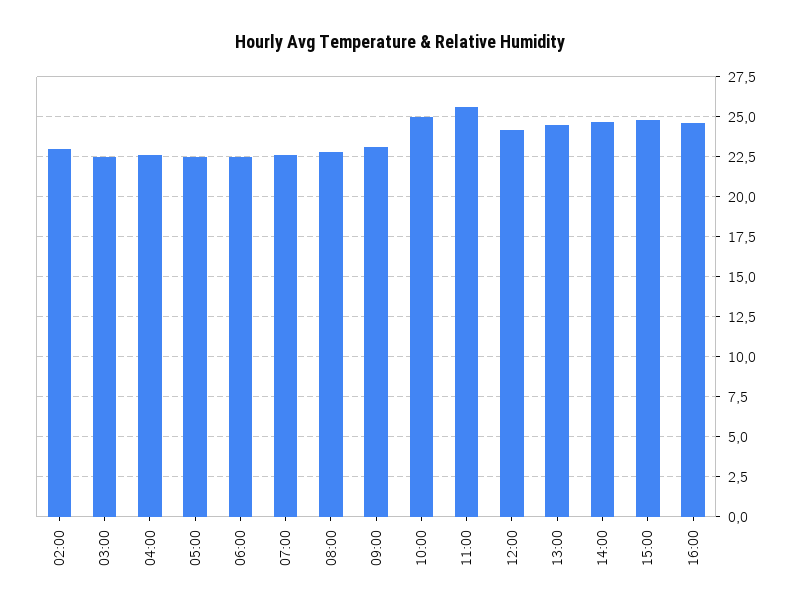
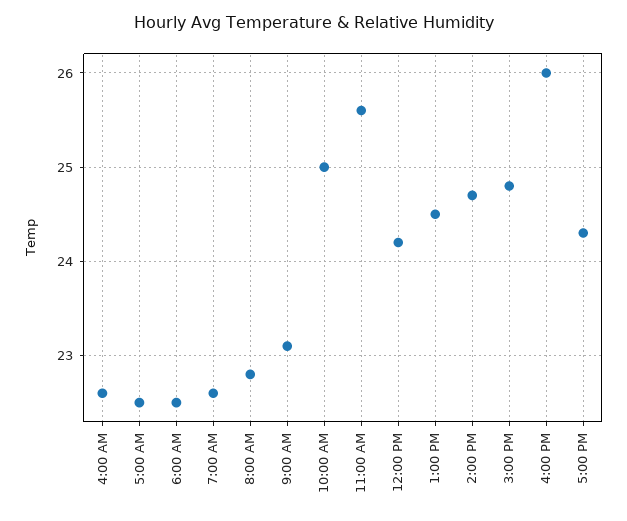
02:00: 23 -> none
03:00: 22.5 -> none
16:00: 24.5 -> 26
5:00 PM: none -> 24.3

